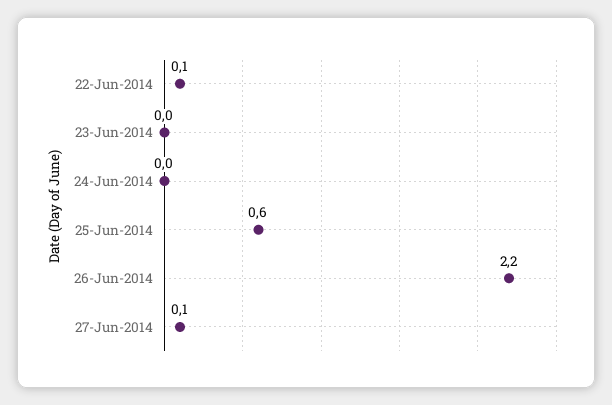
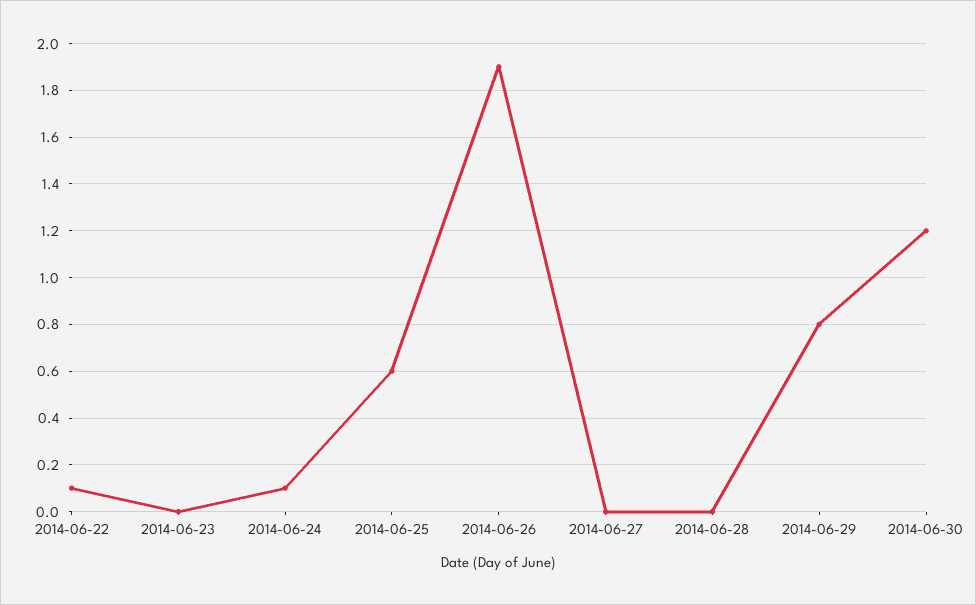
24-Jun-2014: 0 -> 0.1
26-Jun-2014: 2.2 -> 1.9
27-Jun-2014: 0.1 -> 0
2014-06-28: none -> 0
2014-06-29: none -> 0.8
2014-06-30: none -> 1.2

